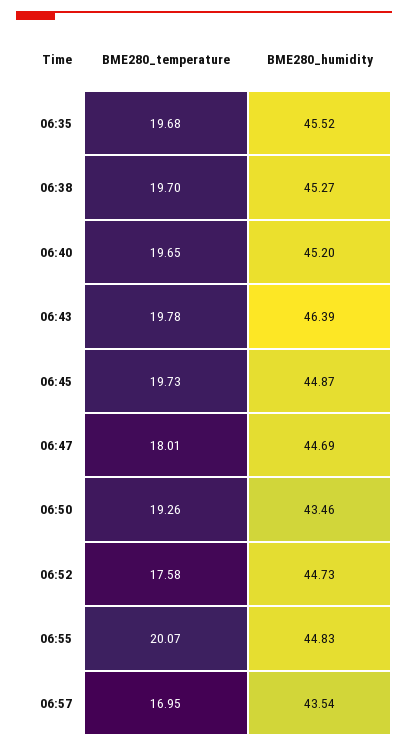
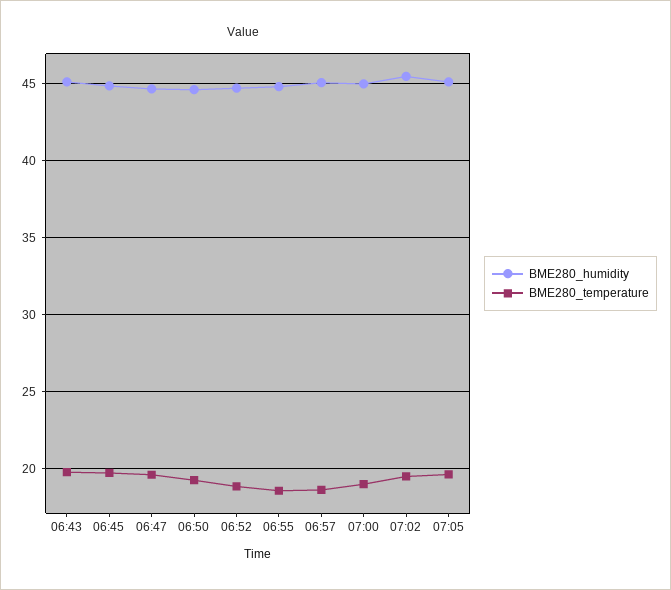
BME280_temperature, 06:35: 19.68 -> none
BME280_humidity, 06:35: 45.52 -> none
BME280_temperature, 06:38: 19.7 -> none
BME280_humidity, 06:38: 45.27 -> none
BME280_temperature, 06:40: 19.65 -> none
BME280_humidity, 06:40: 45.2 -> none
BME280_humidity, 06:43: 46.39 -> 45
BME280_temperature, 06:47: 18.01 -> 19.5
BME280_humidity, 06:50: 43.46 -> 44.5
BME280_temperature, 06:52: 17.58 -> 19
BME280_temperature, 06:55: 20.07 -> 18.5
BME280_temperature, 06:57: 16.95 -> 18.5
BME280_humidity, 06:57: 43.54 -> 45
BME280_humidity, 07:00: none -> 45
BME280_temperature, 07:00: none -> 19
BME280_humidity, 07:02: none -> 45.5
BME280_temperature, 07:02: none -> 19.5
BME280_humidity, 07:05: none -> 45
BME280_temperature, 07:05: none -> 19.5

